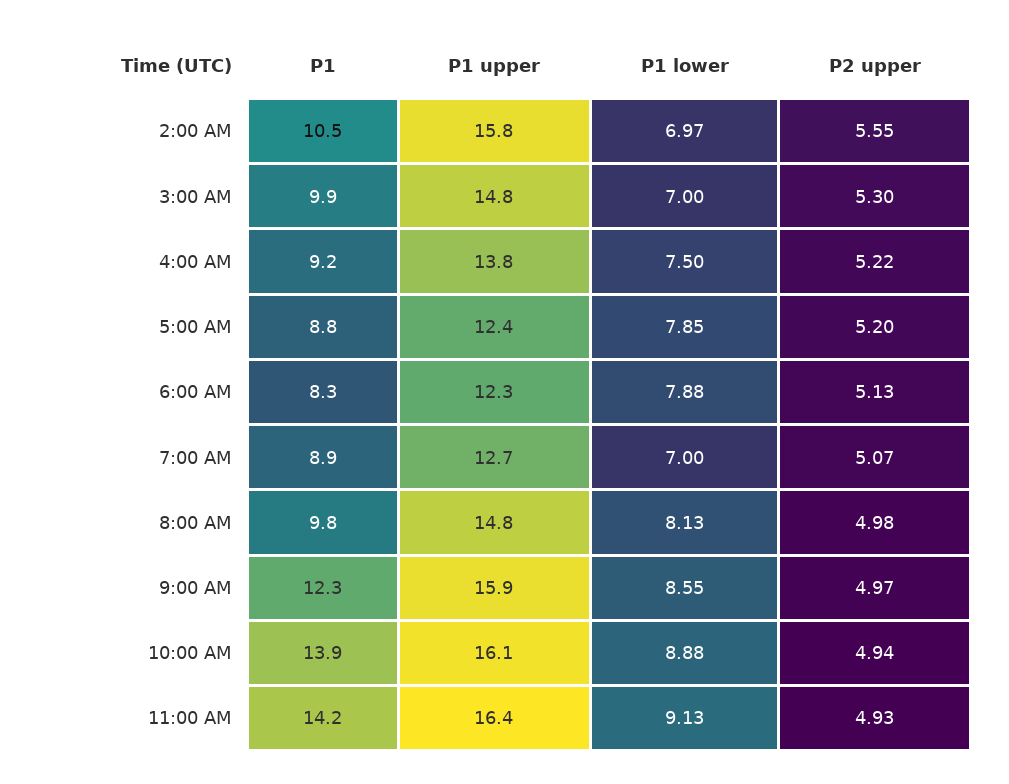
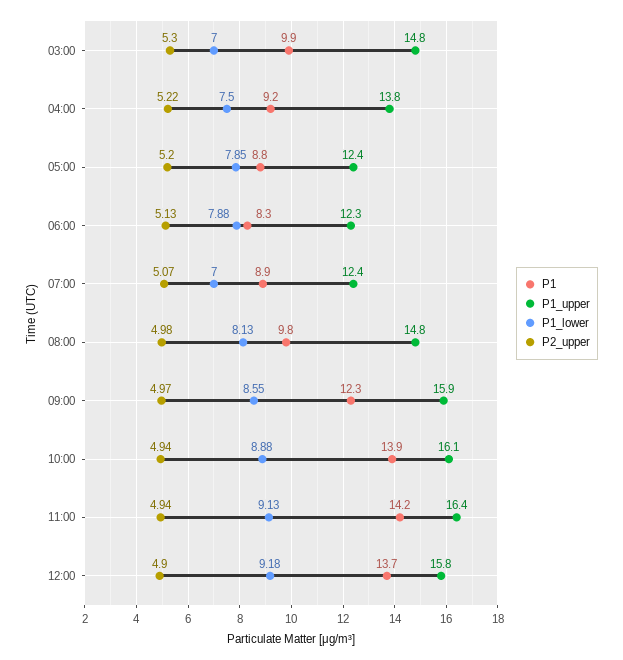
P1, 2:00 AM: 10.5 -> none
P1 upper, 2:00 AM: 15.8 -> none
P1 lower, 2:00 AM: 6.97 -> none
P2 upper, 2:00 AM: 5.55 -> none
P1 upper, 7:00 AM: 12.7 -> 12.4
P2 upper, 11:00 AM: 4.93 -> 4.94
P1, 12:00: none -> 13.7
P1 upper, 12:00: none -> 15.8
P1 lower, 12:00: none -> 9.18
P2 upper, 12:00: none -> 4.9

